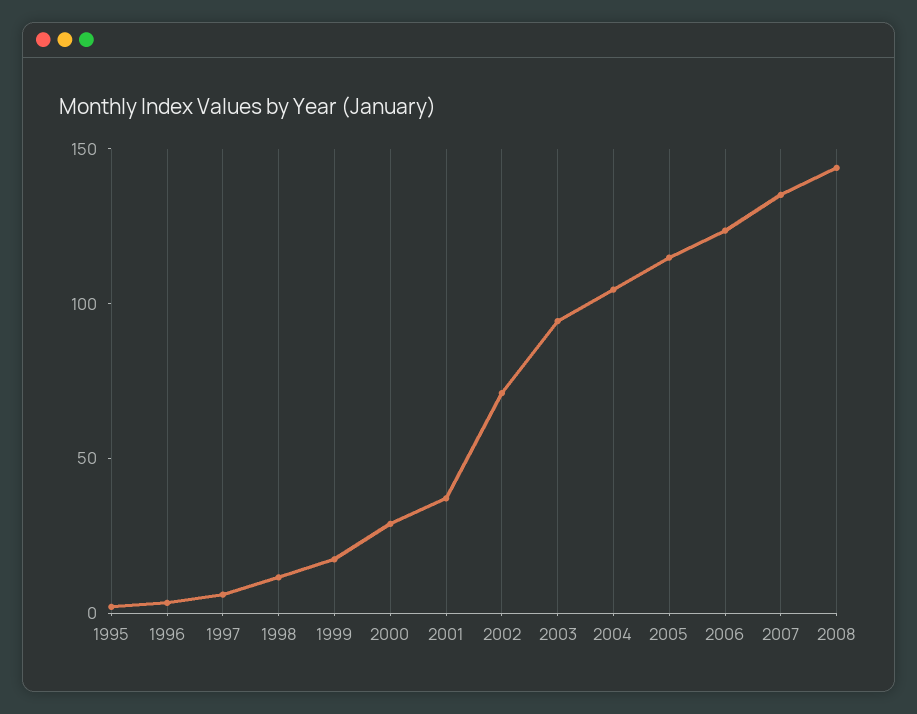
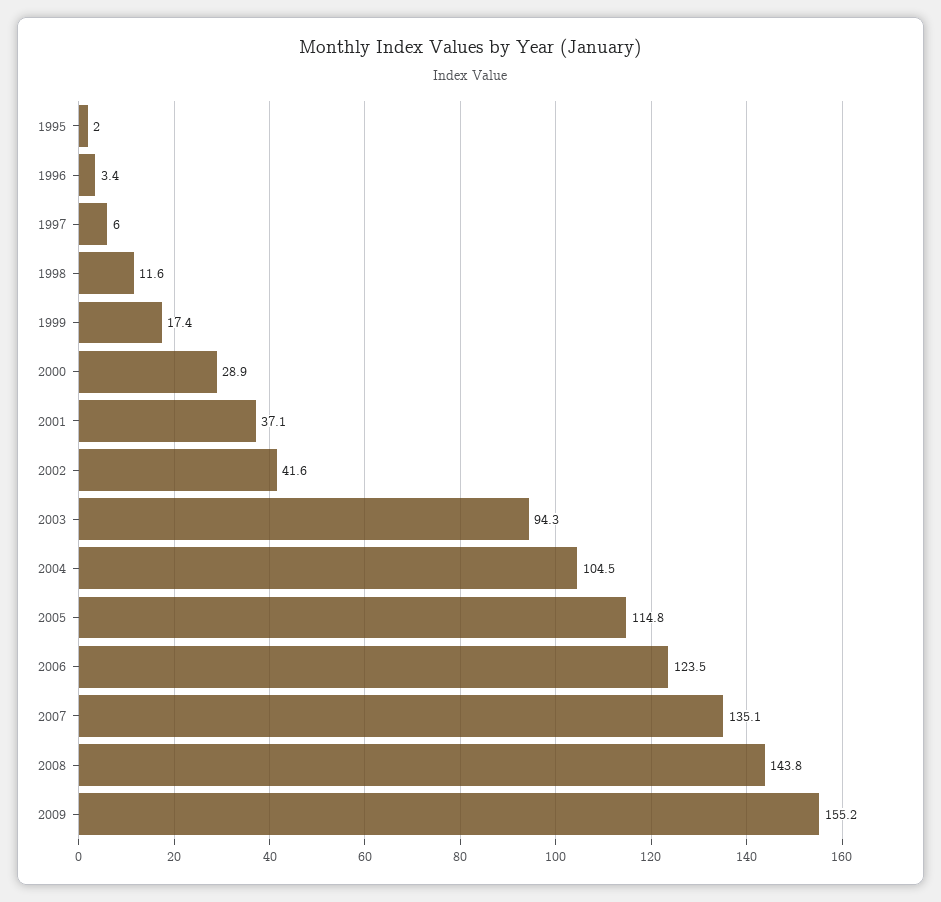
2002: 70 -> 41.6
2009: none -> 155.2

